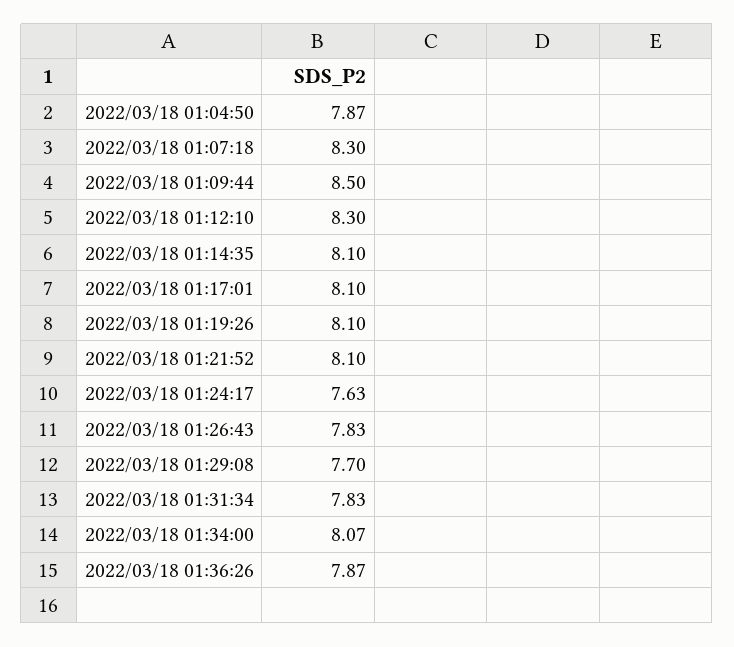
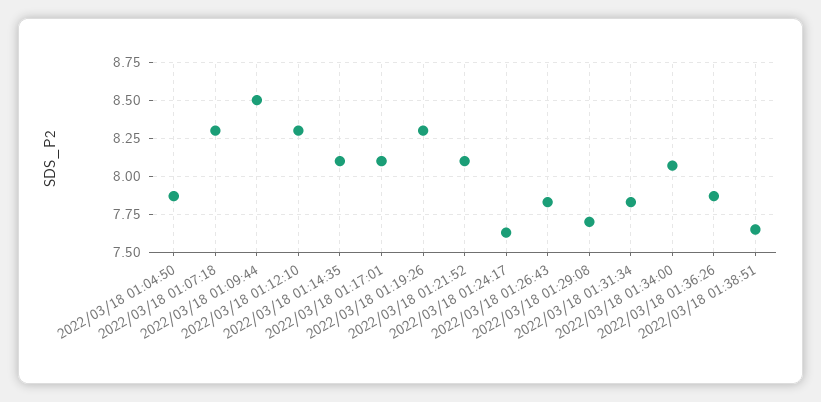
2022/03/18 01:19:26: 8.1 -> 8.3
2022/03/18 01:38:51: none -> 7.65

